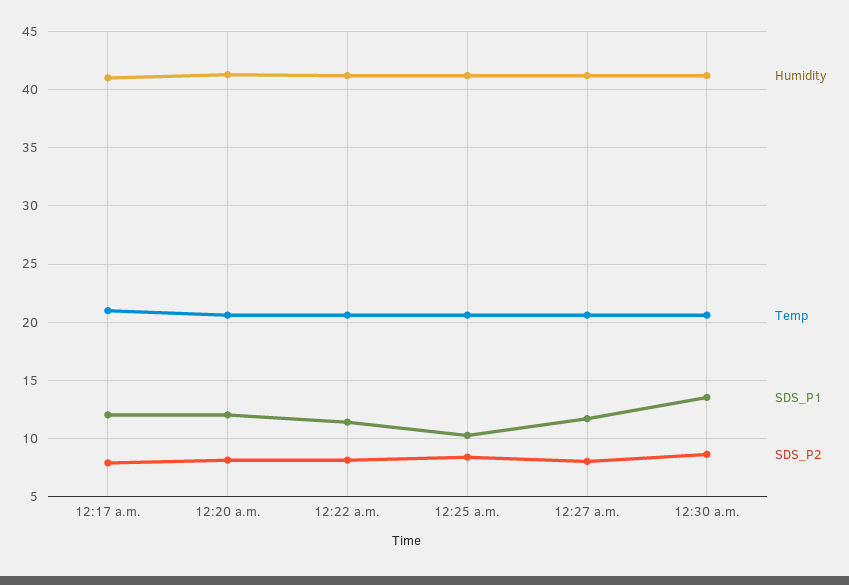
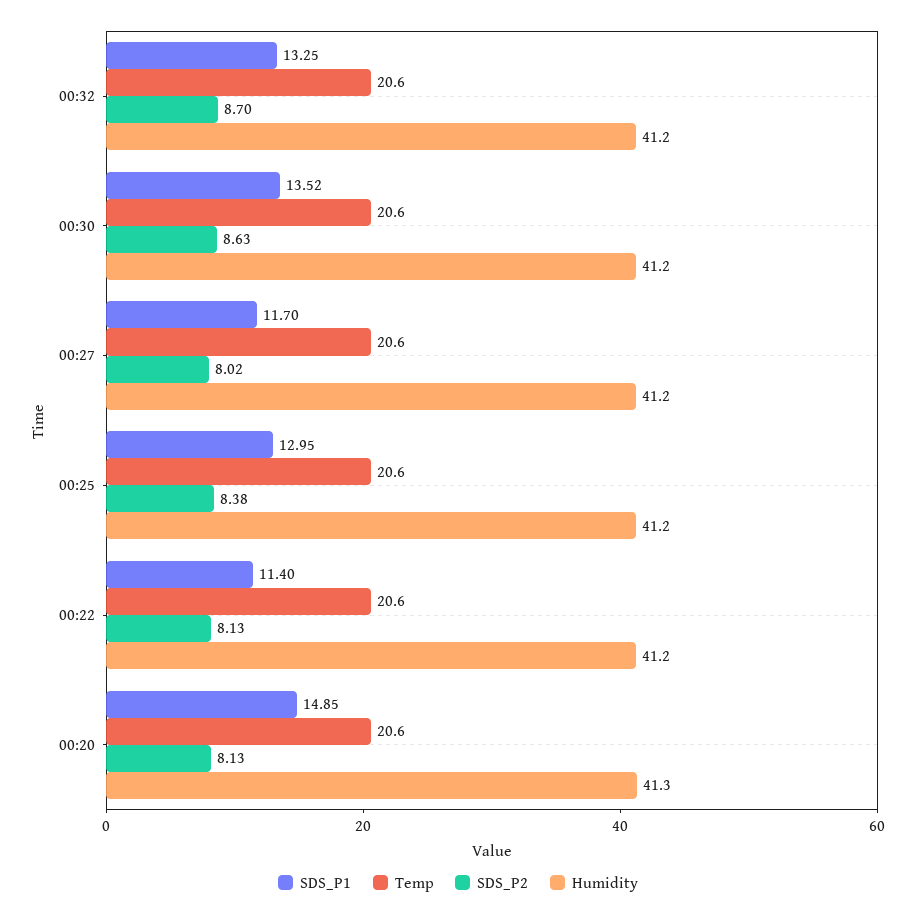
Humidity, 12:17 a.m.: 41 -> none
Temp, 12:17 a.m.: 21 -> none
SDS_P1, 12:17 a.m.: 12 -> none
SDS_P2, 12:17 a.m.: 8 -> none
SDS_P1, 12:20 a.m.: 12 -> 14.85
SDS_P1, 12:25 a.m.: 10 -> 12.95
SDS_P1, 00:32: none -> 13.25
Temp, 00:32: none -> 20.6
SDS_P2, 00:32: none -> 8.7
Humidity, 00:32: none -> 41.2

